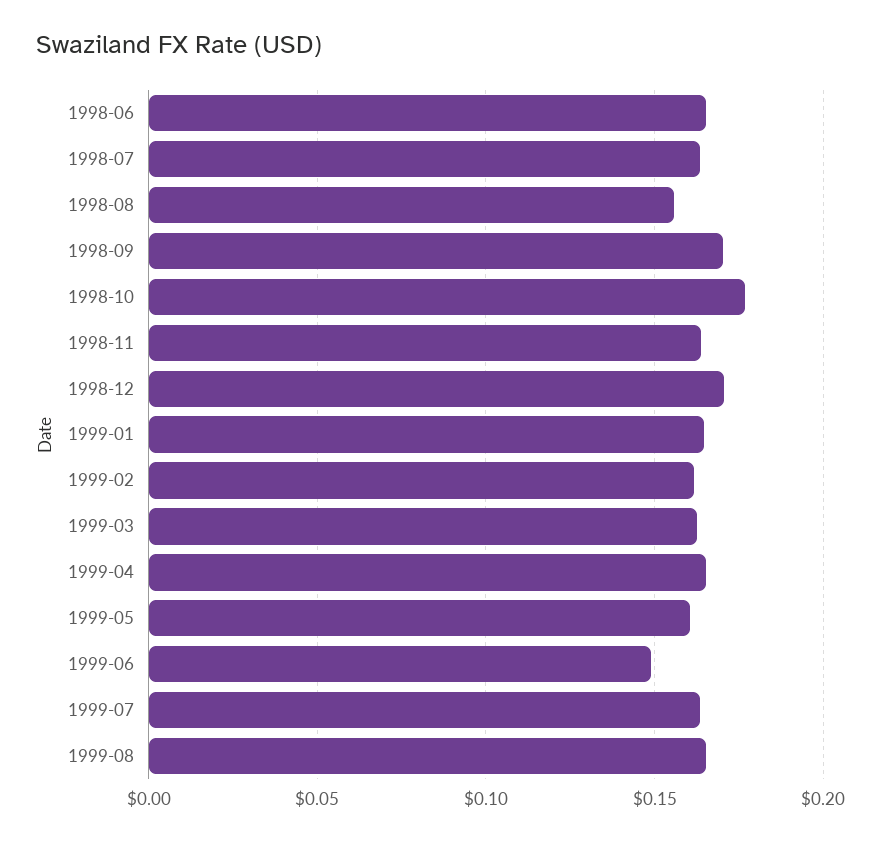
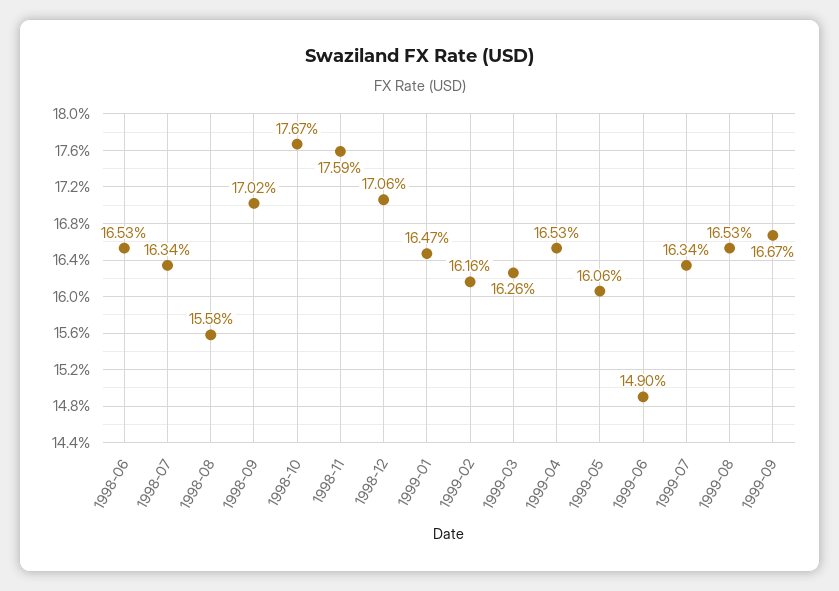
1998-11: 0.165 -> 0.1759
1999-09: none -> 0.1667

